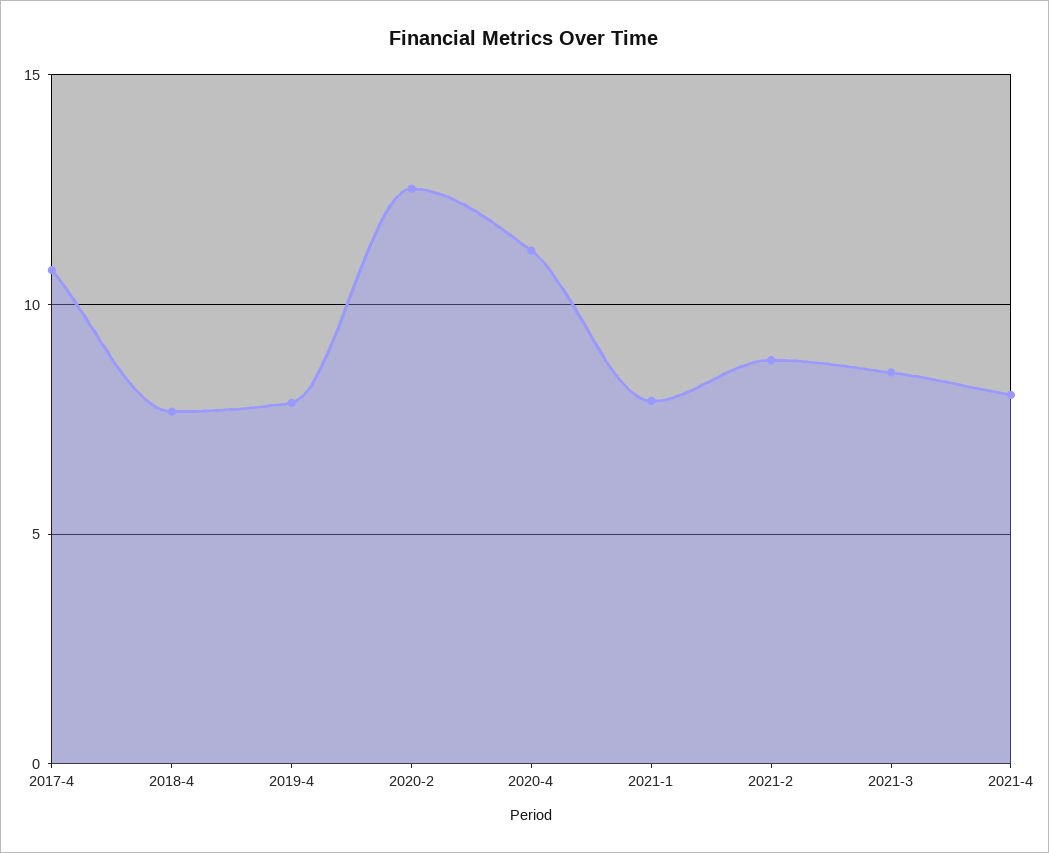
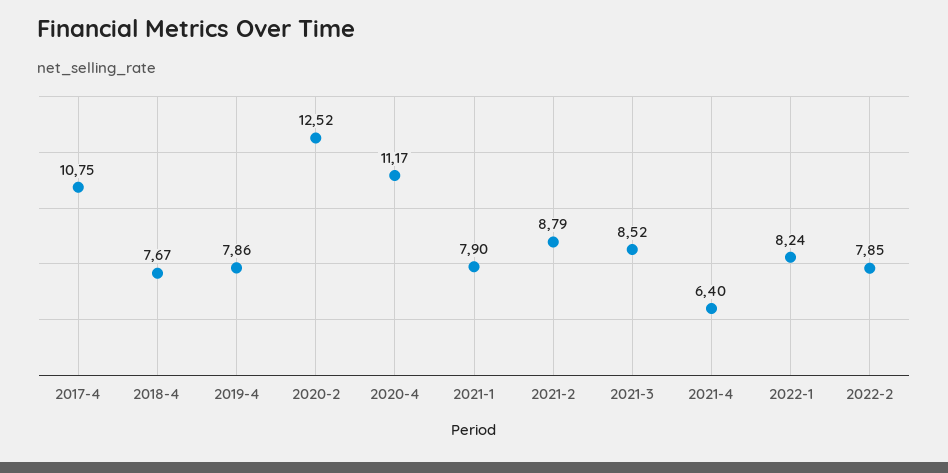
2021-4: 8 -> 6.4
2022-1: none -> 8.24
2022-2: none -> 7.85

